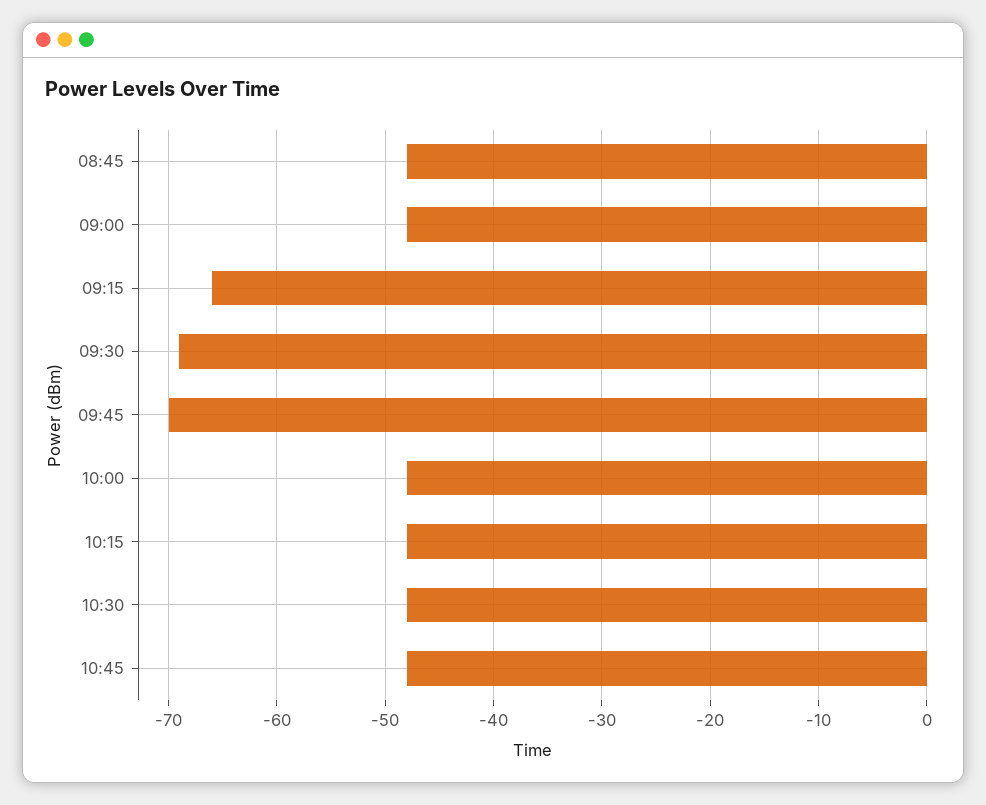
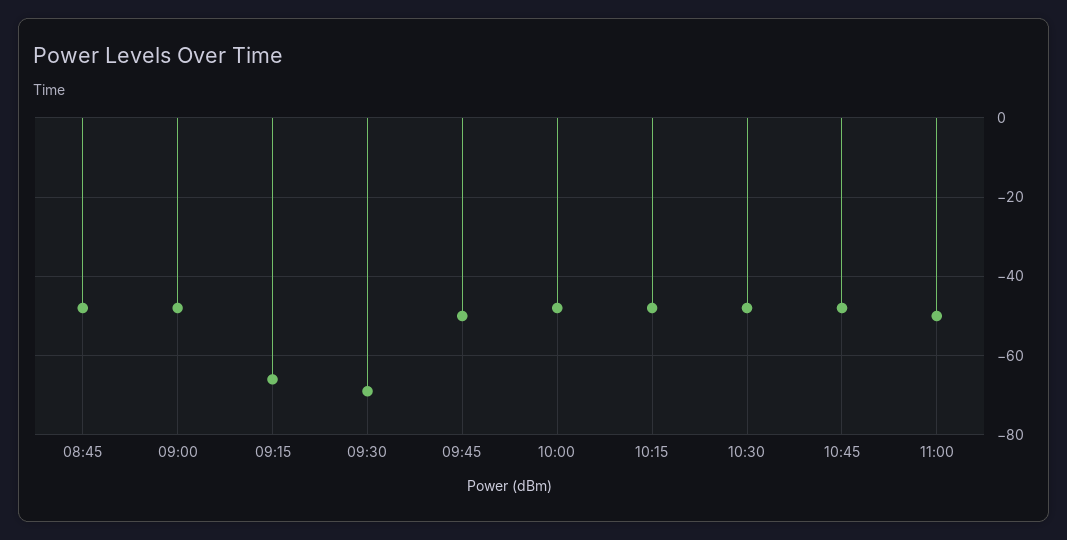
09:45: -70 -> -50
11:00: none -> -50

